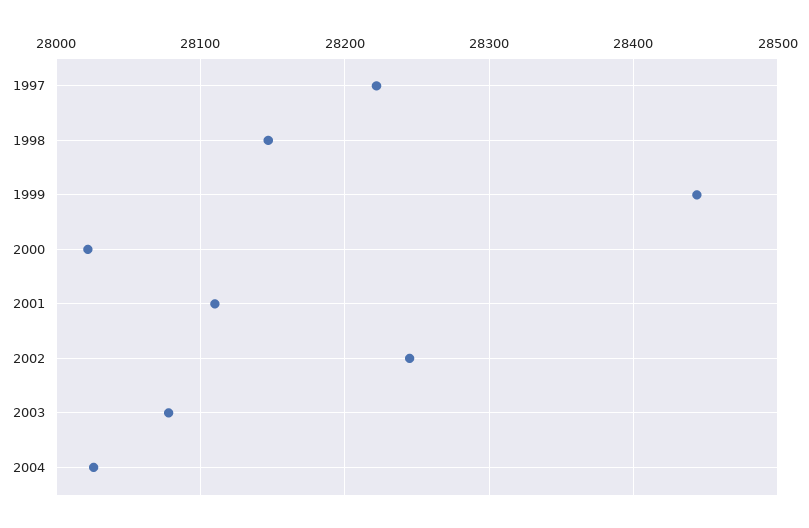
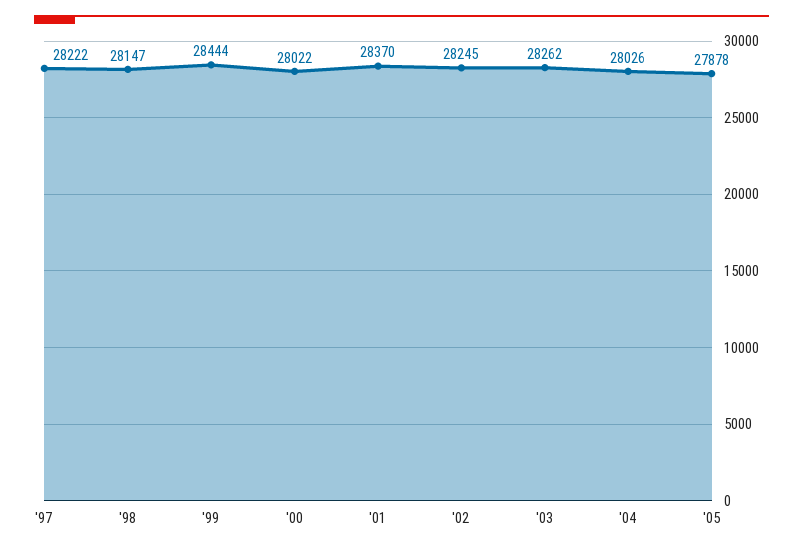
2001: 28110 -> 28370
2003: 28080 -> 28262
'05: none -> 27878

